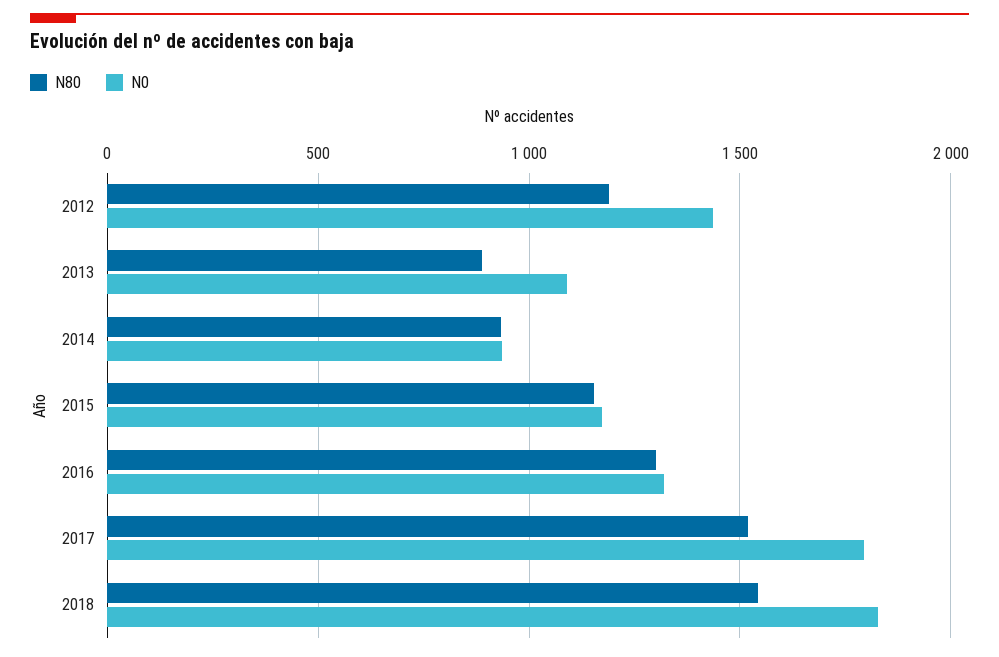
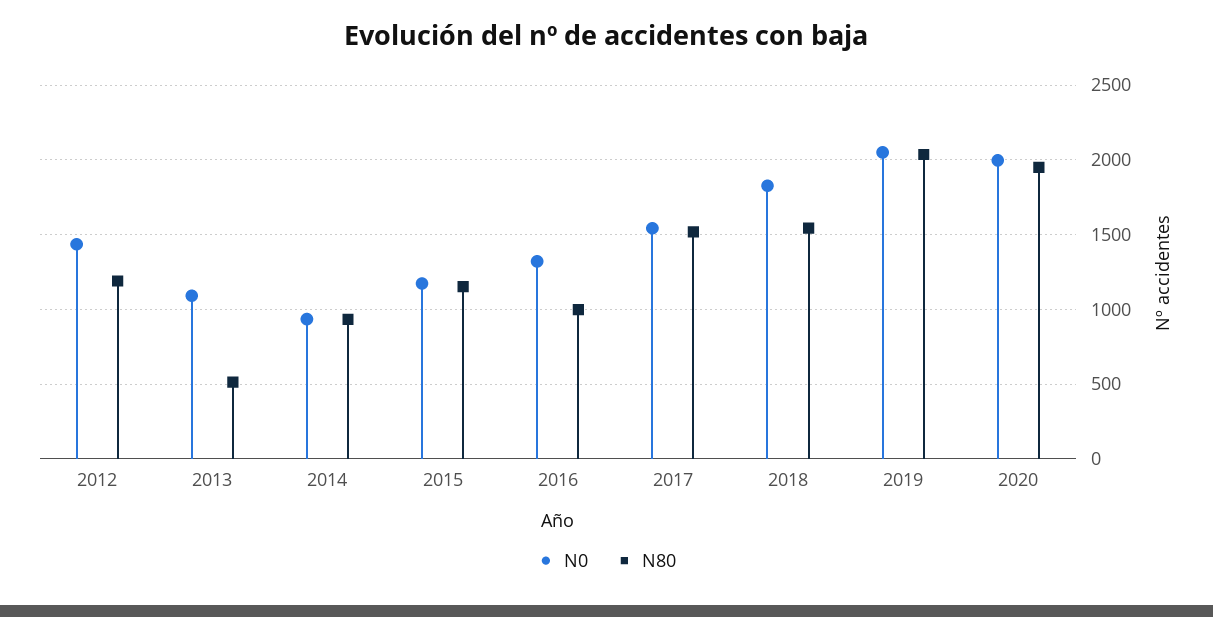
N80, 2013: 900 -> 500
N80, 2016: 1300 -> 1000
N0, 2017: 1800 -> 1550
N0, 2019: none -> 2050
N80, 2019: none -> 2050
N0, 2020: none -> 2000
N80, 2020: none -> 1950

